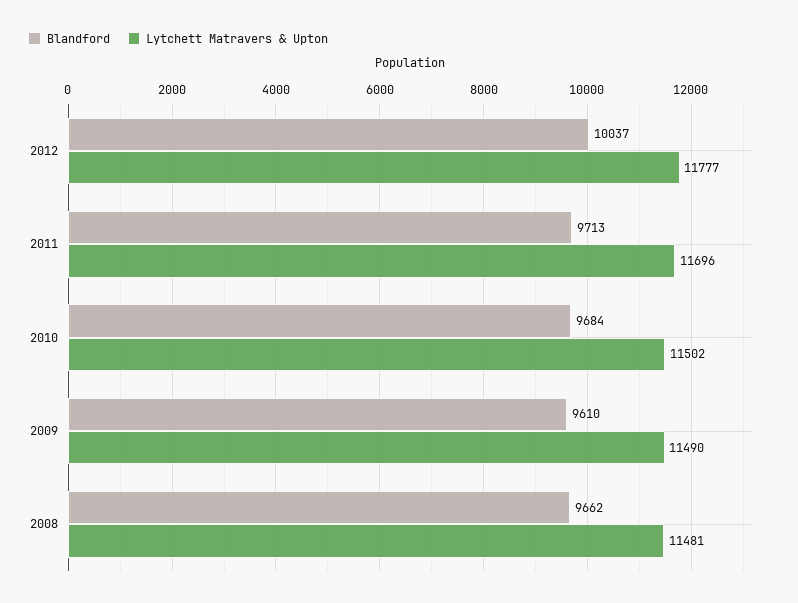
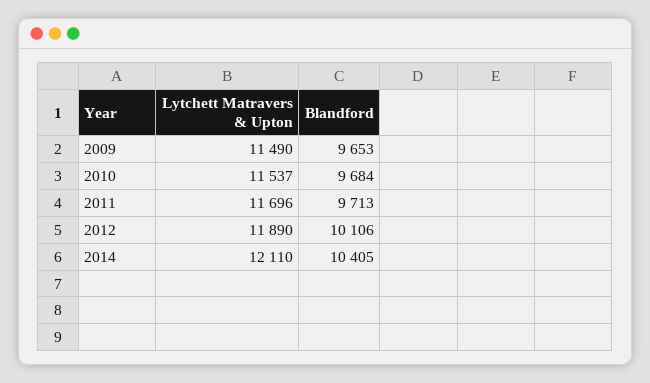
Blandford, 2012: 10037 -> 10106
Lytchett Matravers & Upton, 2012: 11777 -> 11890
Lytchett Matravers & Upton, 2010: 11502 -> 11537
Blandford, 2009: 9610 -> 9653
Blandford, 2008: 9662 -> none
Lytchett Matravers & Upton, 2008: 11481 -> none
Lytchett Matravers & Upton, 2014: none -> 12110
Blandford, 2014: none -> 10405

